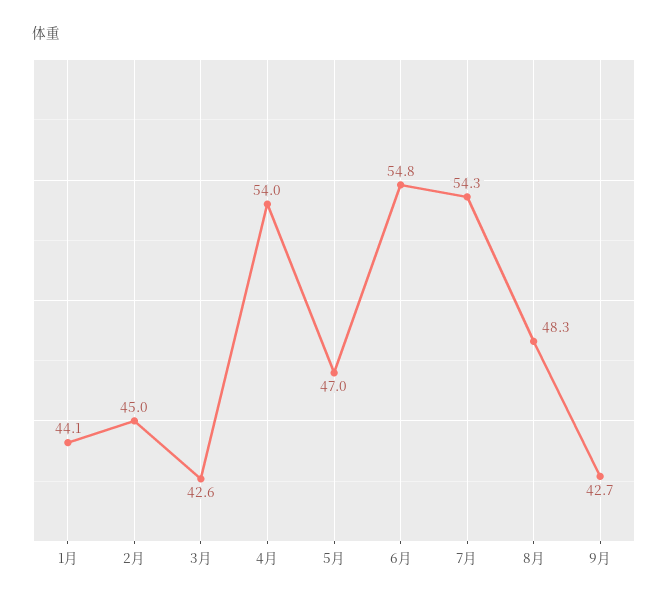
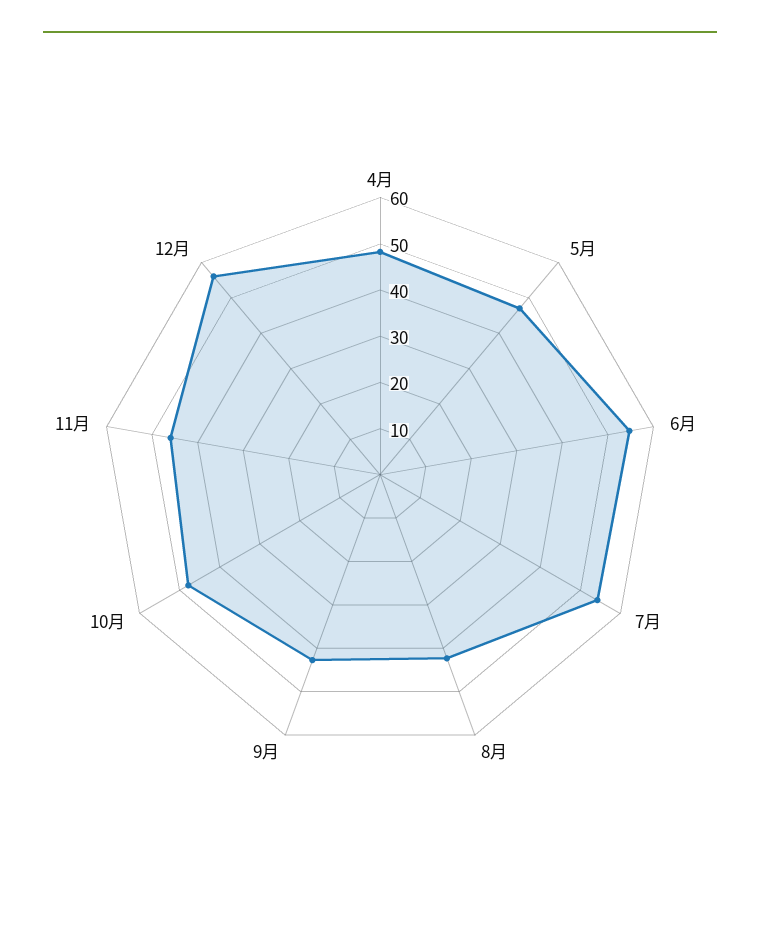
1月: 44.1 -> none
2月: 45 -> none
3月: 42.6 -> none
4月: 54 -> 48
8月: 48.3 -> 42
10月: none -> 48
11月: none -> 46
12月: none -> 56

